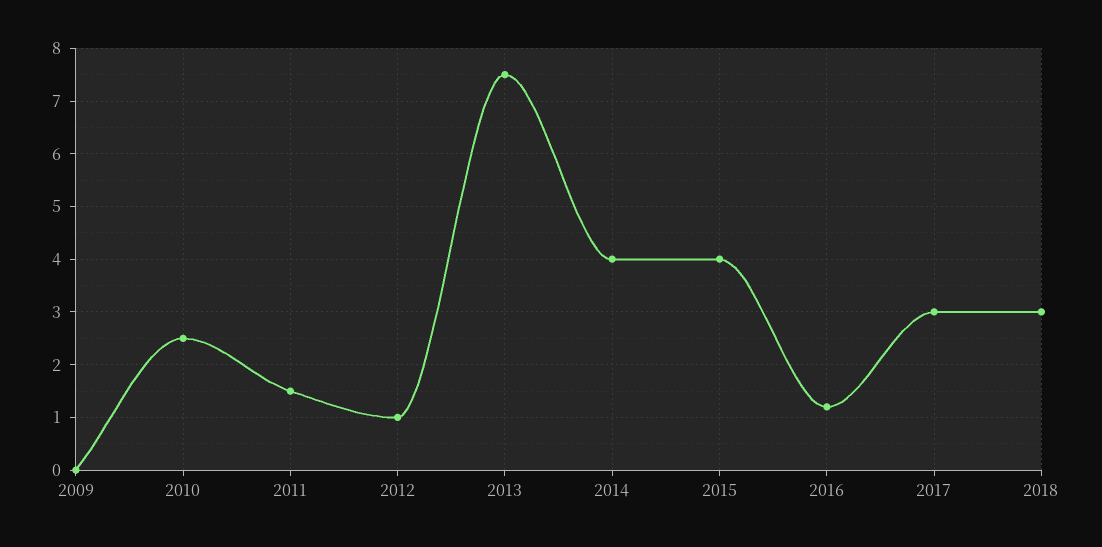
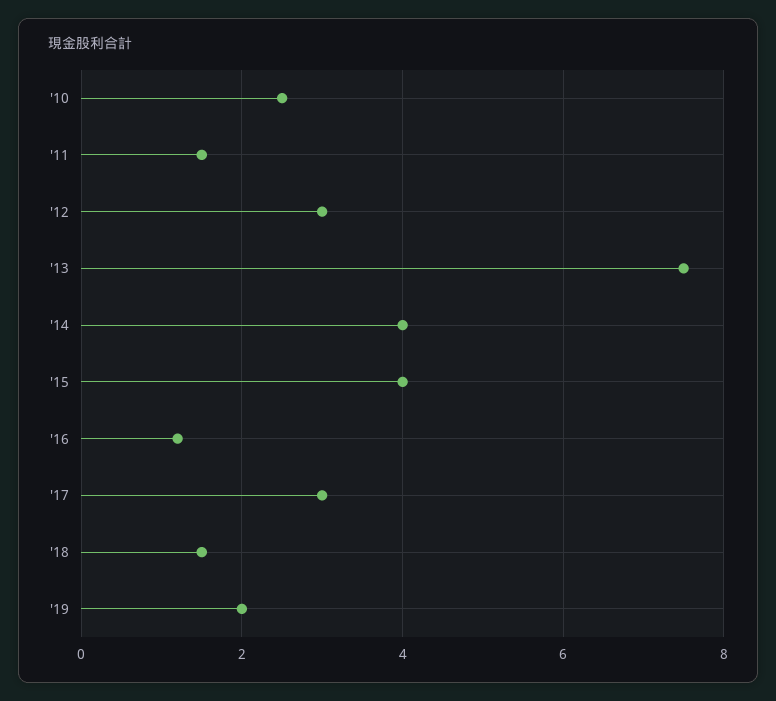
2009: 0 -> none
2012: 1 -> 3
2018: 3 -> 1.5
'19: none -> 2

